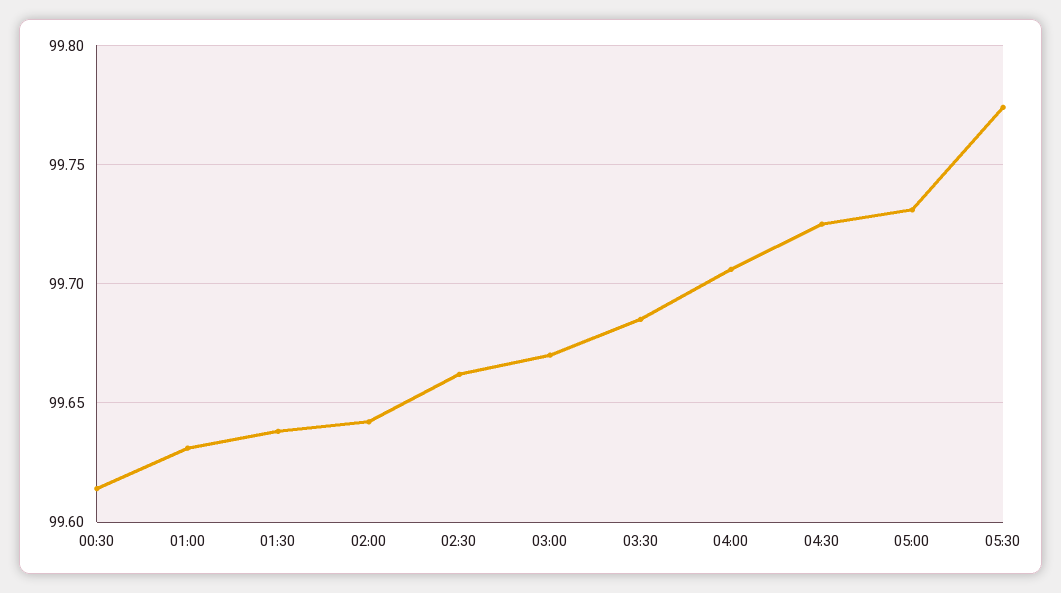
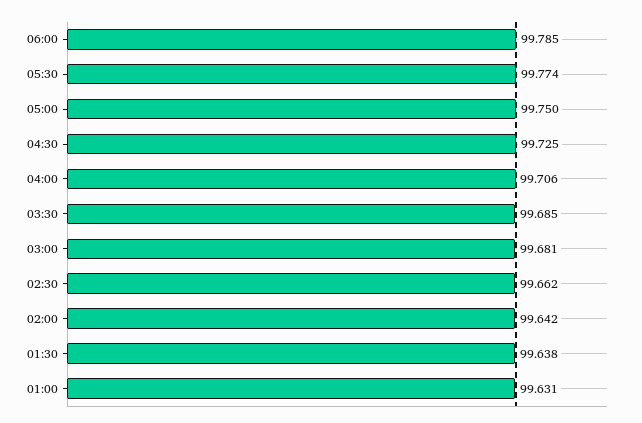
00:30: 99.615 -> none
03:00: 99.67 -> 99.681
05:00: 99.73 -> 99.75
06:00: none -> 99.785

